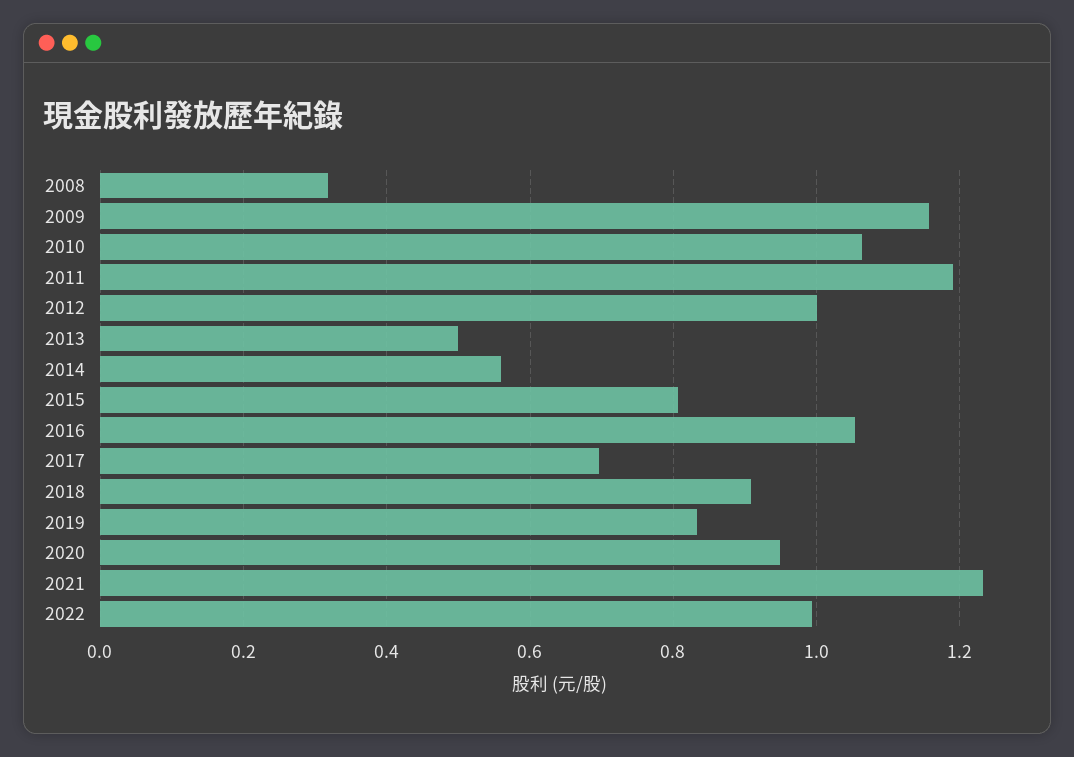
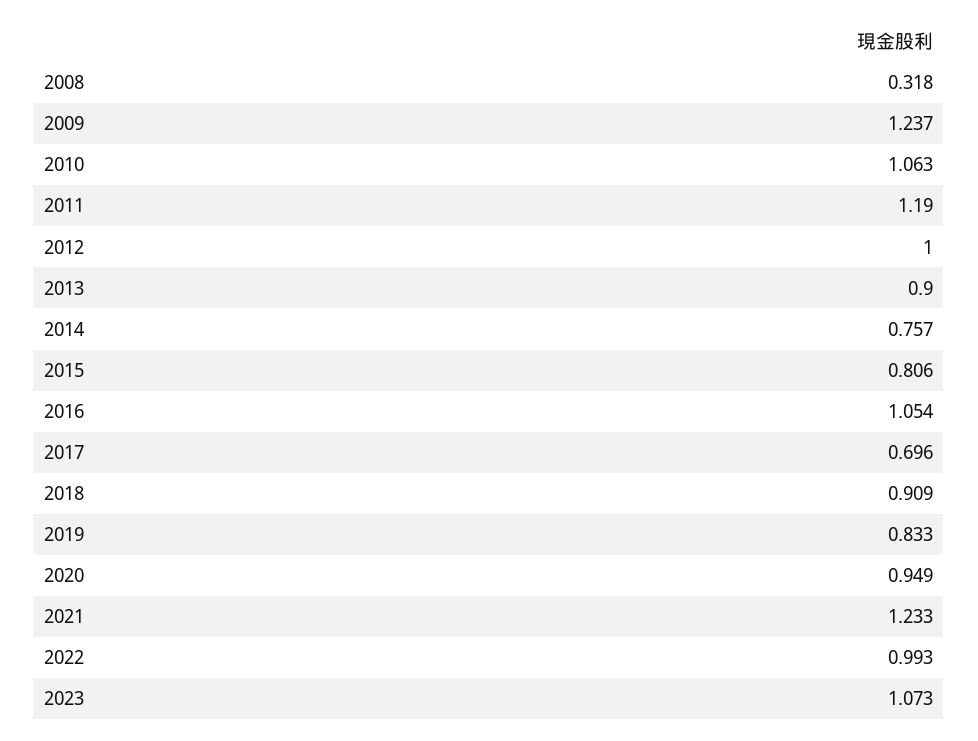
2009: 1.16 -> 1.237
2013: 0.5 -> 0.9
2014: 0.56 -> 0.757
2023: none -> 1.073

